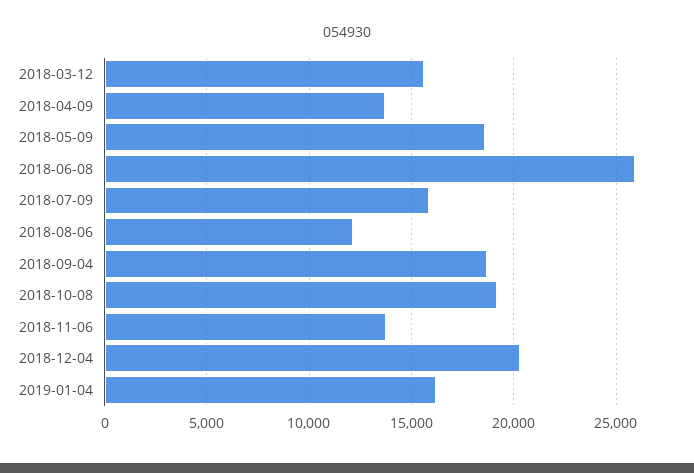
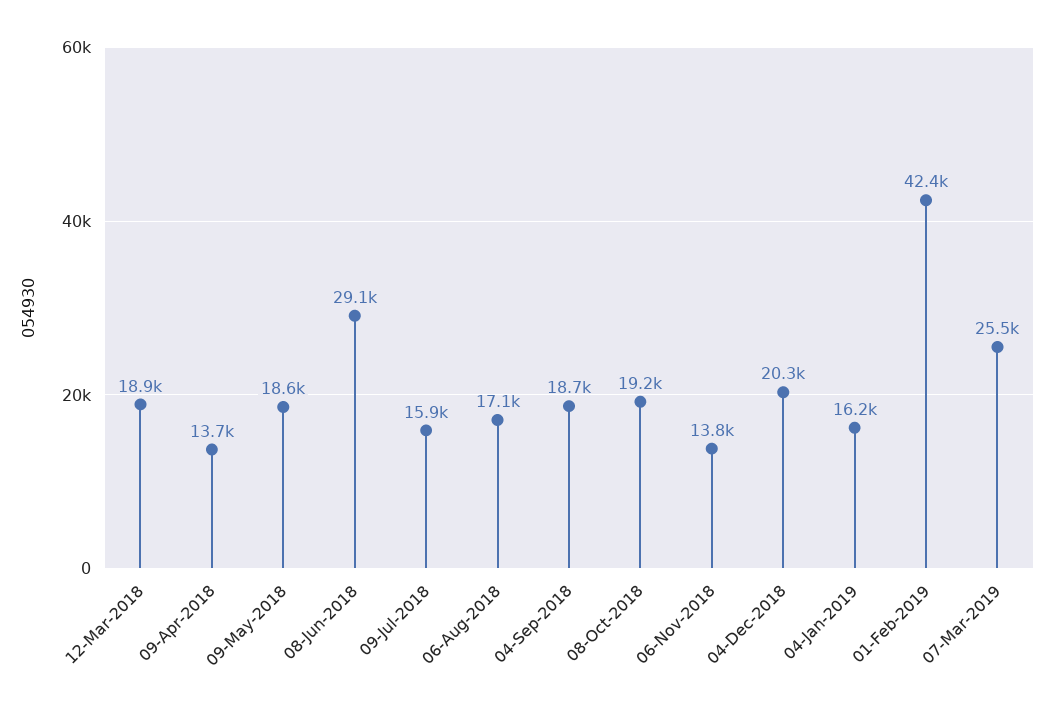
2018-03-12: 15500 -> 18900
2018-06-08: 26000 -> 29100
2018-08-06: 12000 -> 17100
01-Feb-2019: none -> 42400
07-Mar-2019: none -> 25500

